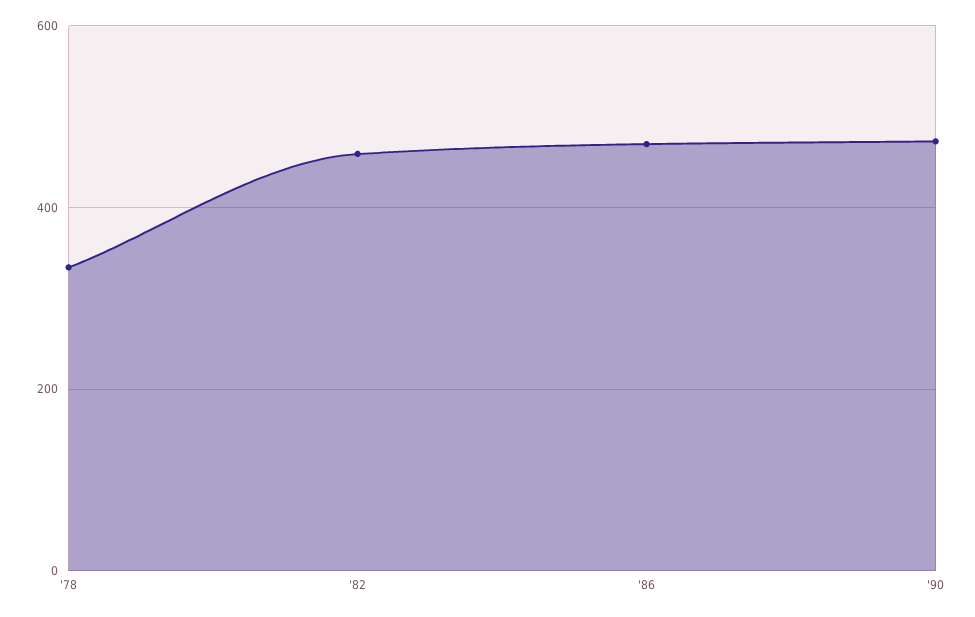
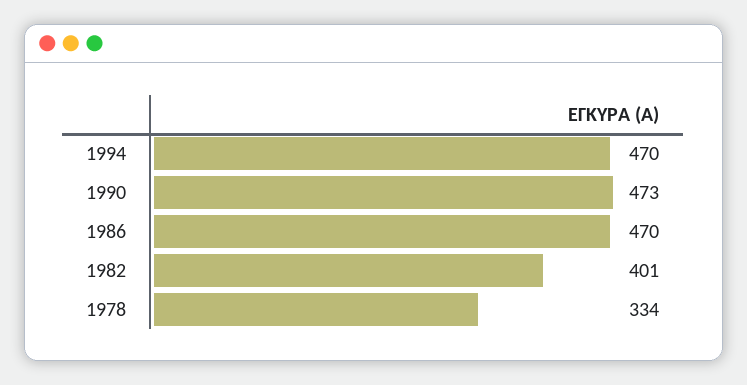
'82: 460 -> 401
1994: none -> 470

